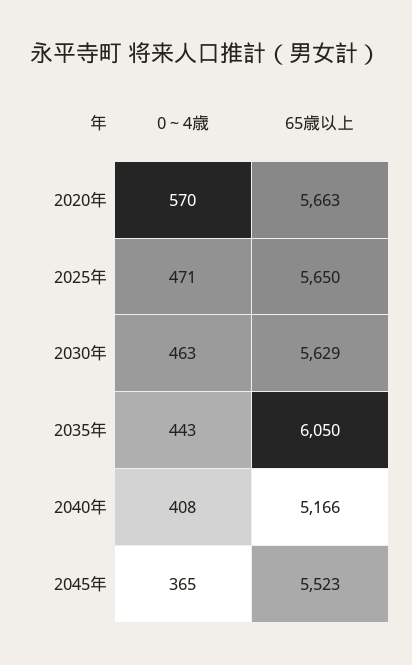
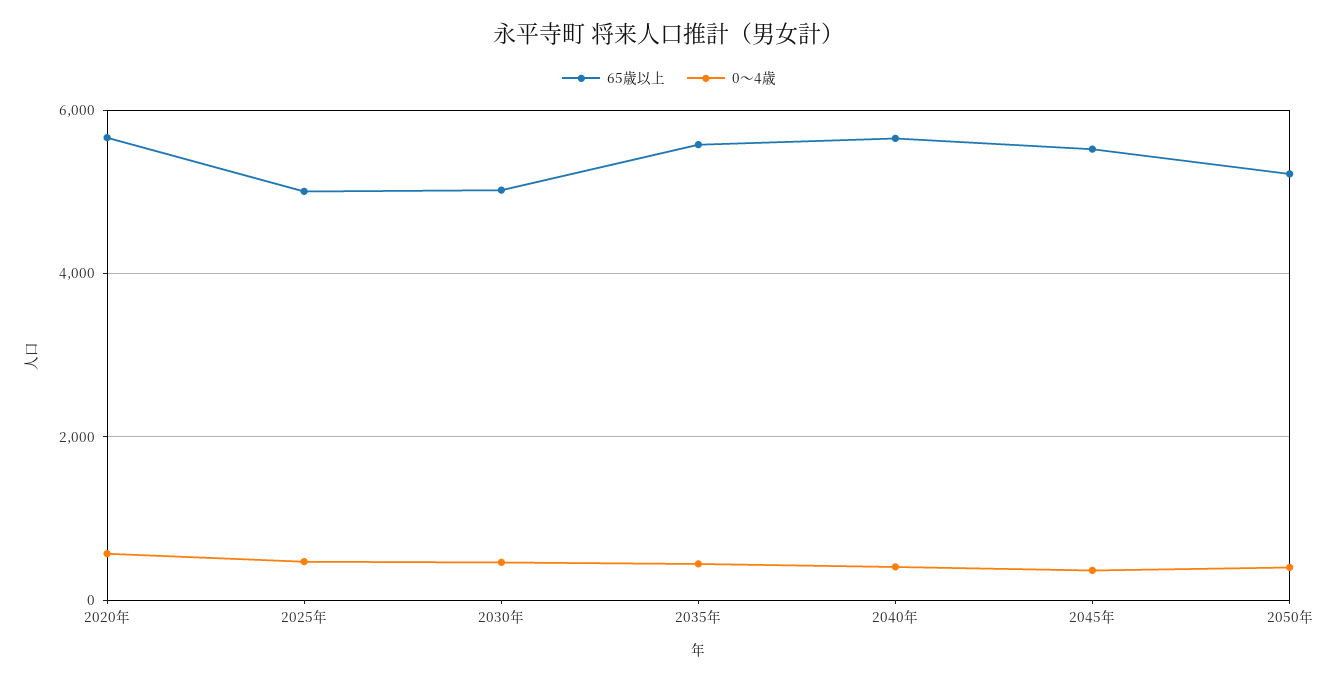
65歳以上, 2025年: 5650 -> 5000
65歳以上, 2030年: 5629 -> 5000
65歳以上, 2035年: 6050 -> 5600
65歳以上, 2040年: 5166 -> 5600
65歳以上, 2050年: none -> 5200
0～4歳, 2050年: none -> 400

